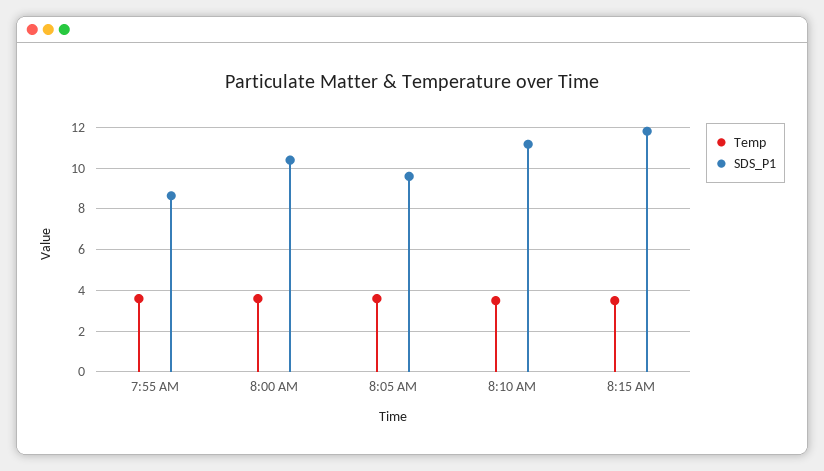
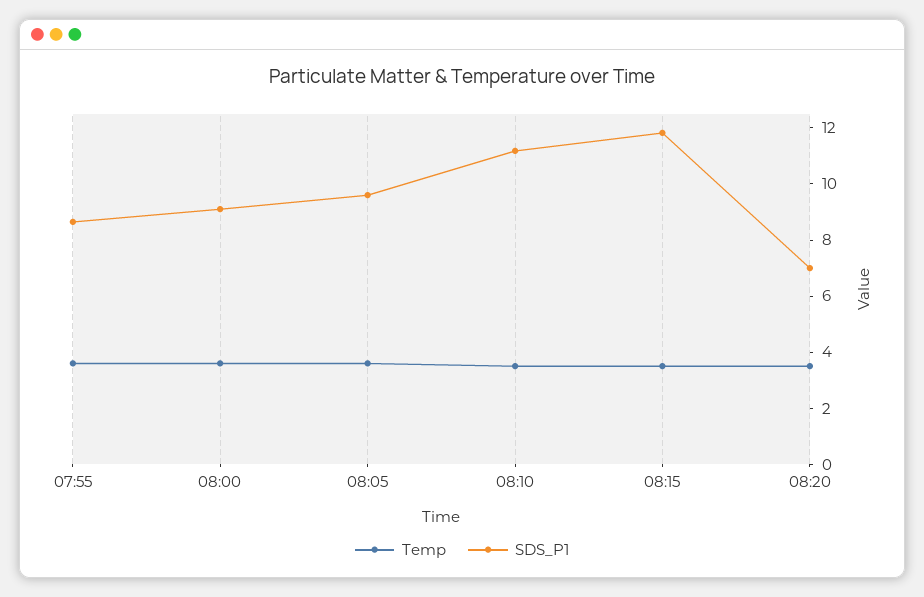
SDS_P1, 8:00 AM: 10.5 -> 9
Temp, 08:20: none -> 3.5
SDS_P1, 08:20: none -> 7

